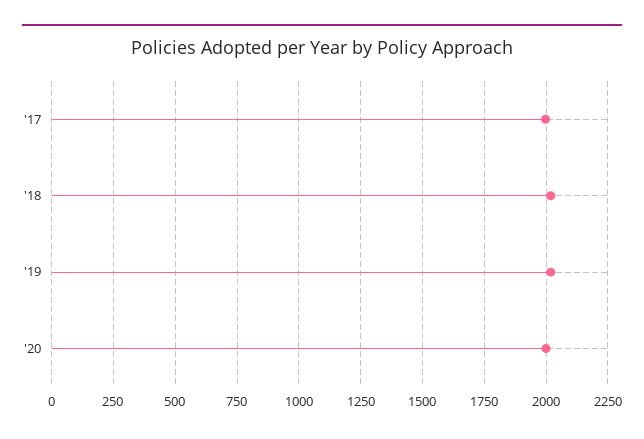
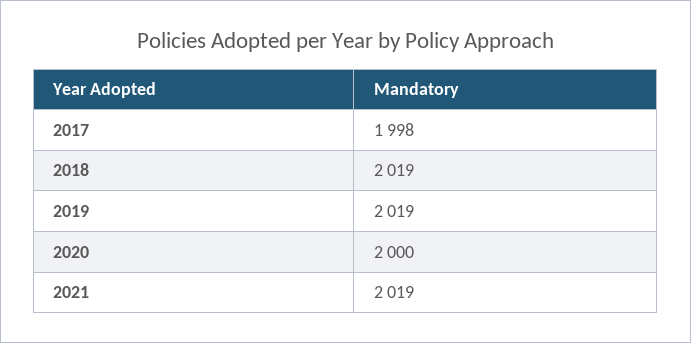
2021: none -> 2019

